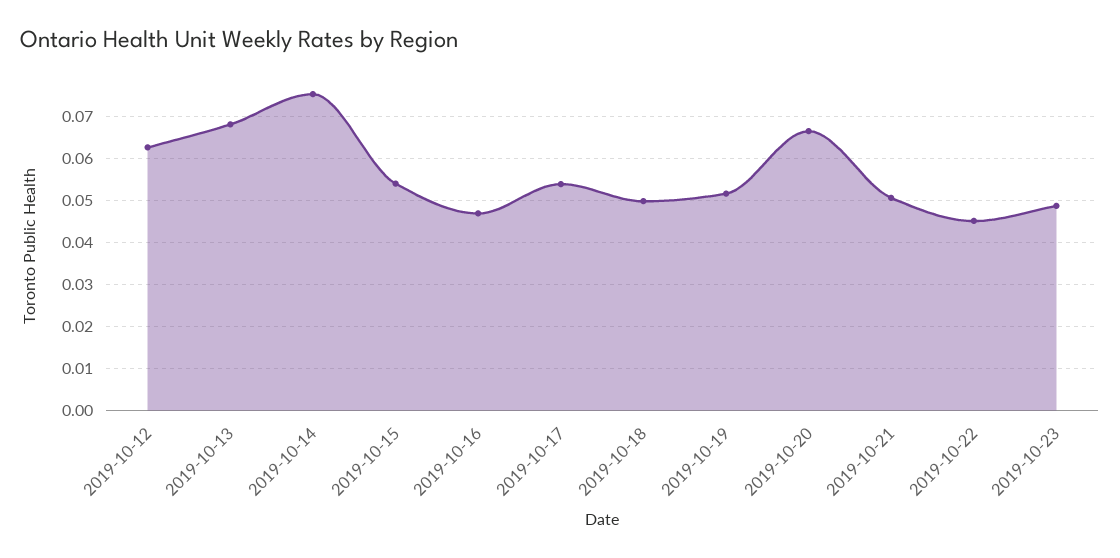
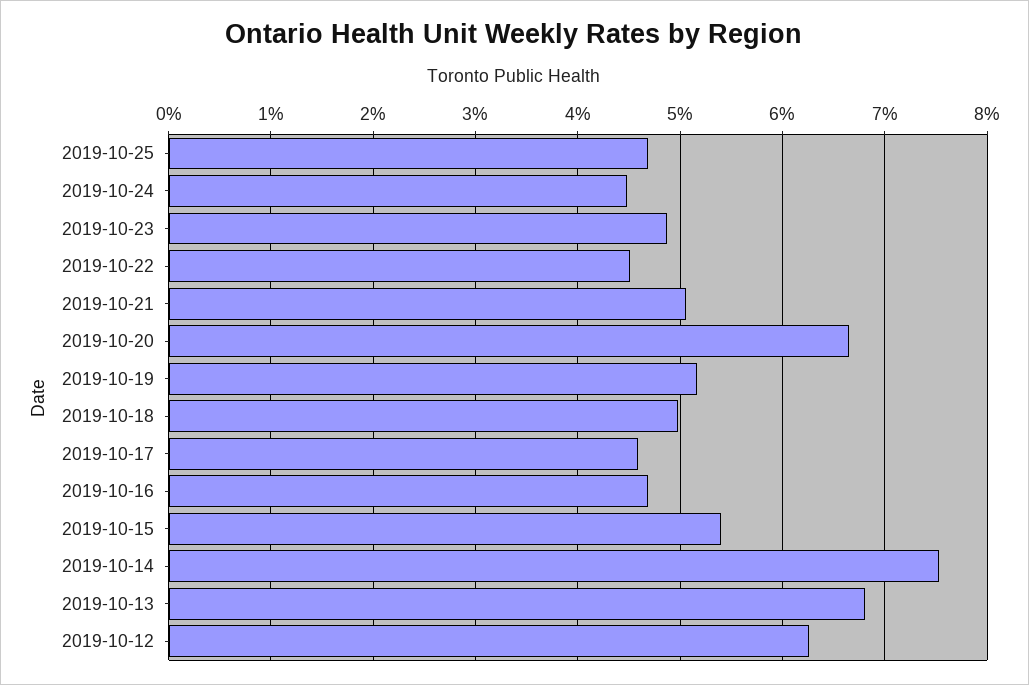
2019-10-17: 0.054 -> 0.046
2019-10-25: none -> 0.047
2019-10-24: none -> 0.045

